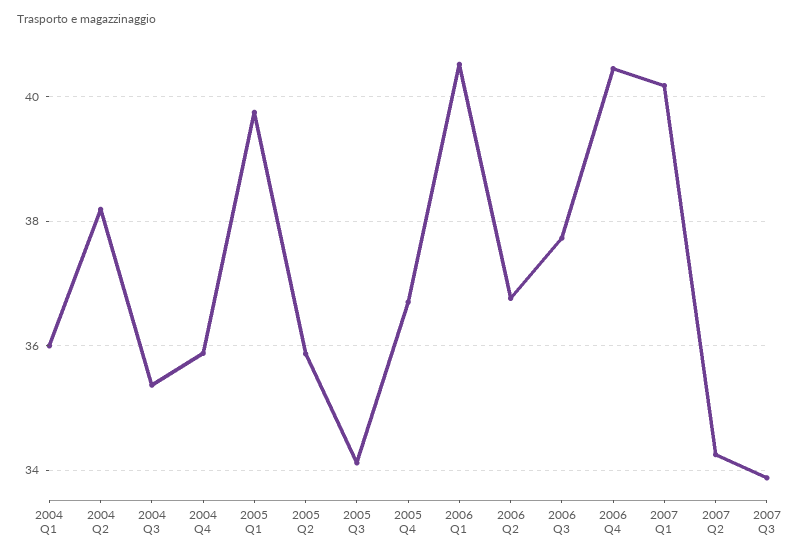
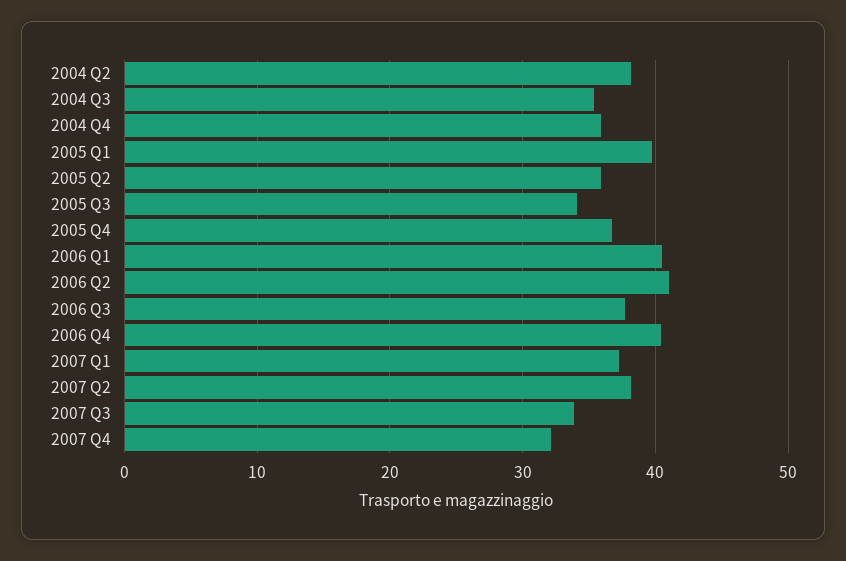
2004 Q1: 36 -> none
2006 Q2: 36.8 -> 41
2007 Q1: 40.2 -> 37
2007 Q2: 34.2 -> 38
2007 Q4: none -> 32

